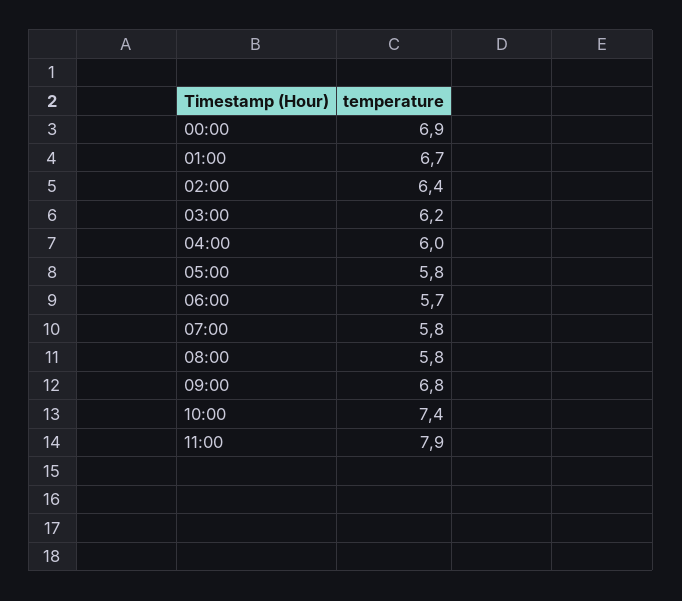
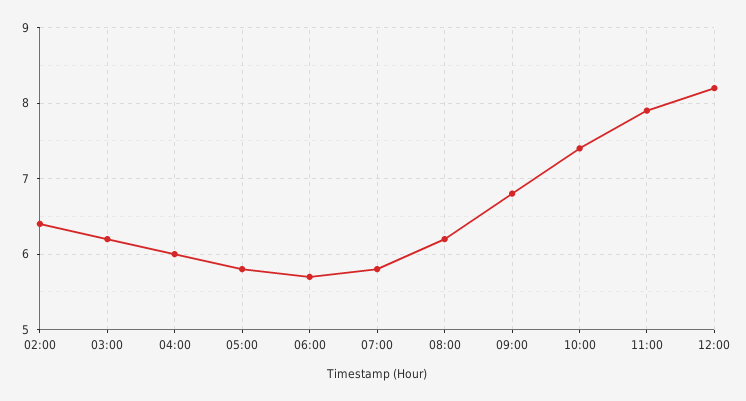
00:00: 6.9 -> none
01:00: 6.7 -> none
08:00: 5.8 -> 6.2
12:00: none -> 8.2

